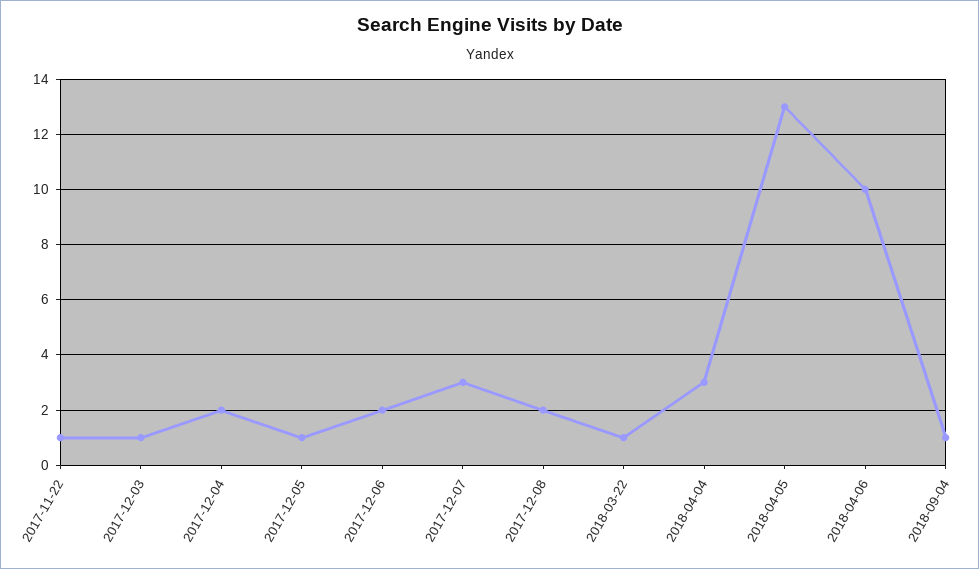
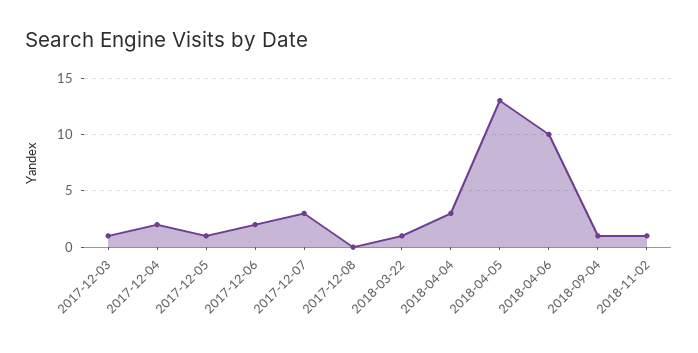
2017-11-22: 1 -> none
2017-12-08: 2 -> 0
2018-11-02: none -> 1

